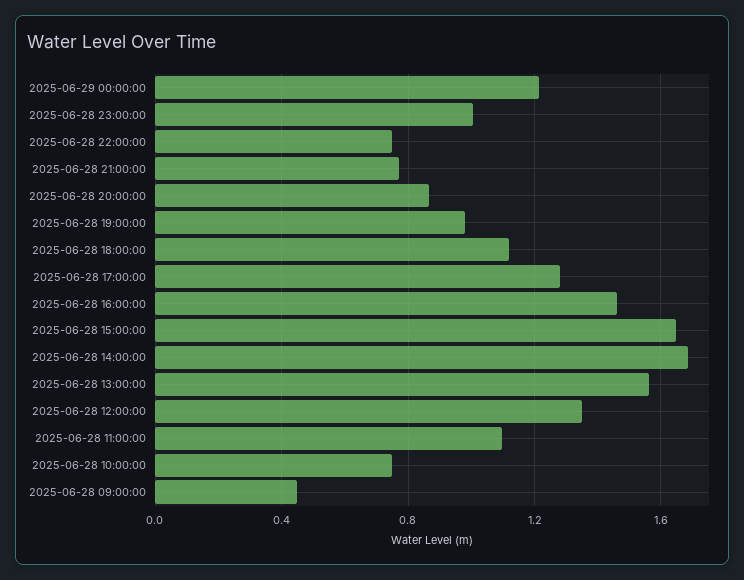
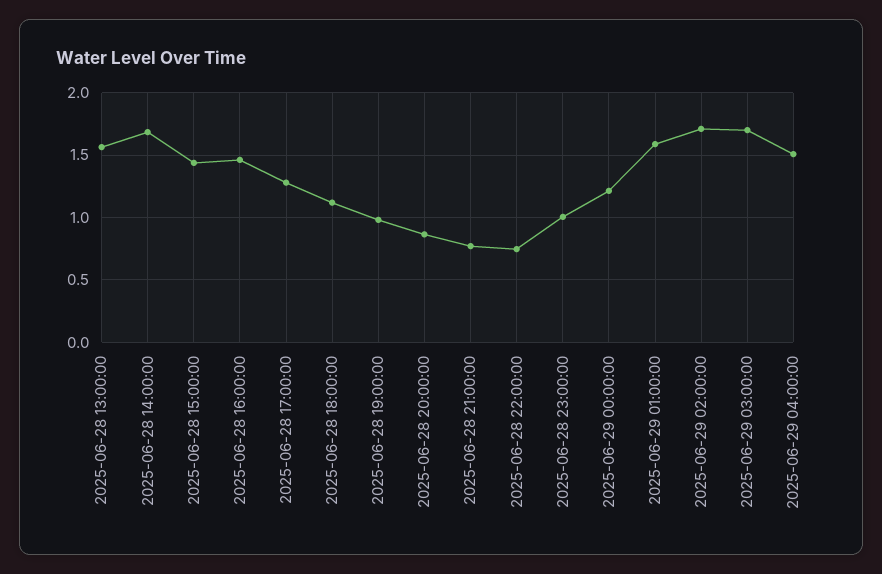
2025-06-28 15:00:00: 1.65 -> 1.45
2025-06-28 12:00:00: 1.35 -> none
2025-06-28 11:00:00: 1.1 -> none
2025-06-28 10:00:00: 0.75 -> none
2025-06-28 09:00:00: 0.45 -> none
2025-06-29 01:00:00: none -> 1.6
2025-06-29 02:00:00: none -> 1.7
2025-06-29 03:00:00: none -> 1.7
2025-06-29 04:00:00: none -> 1.5

